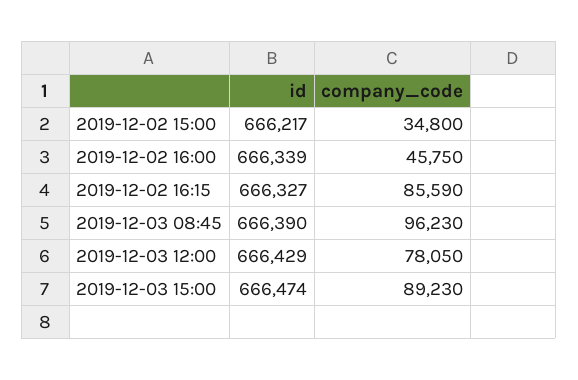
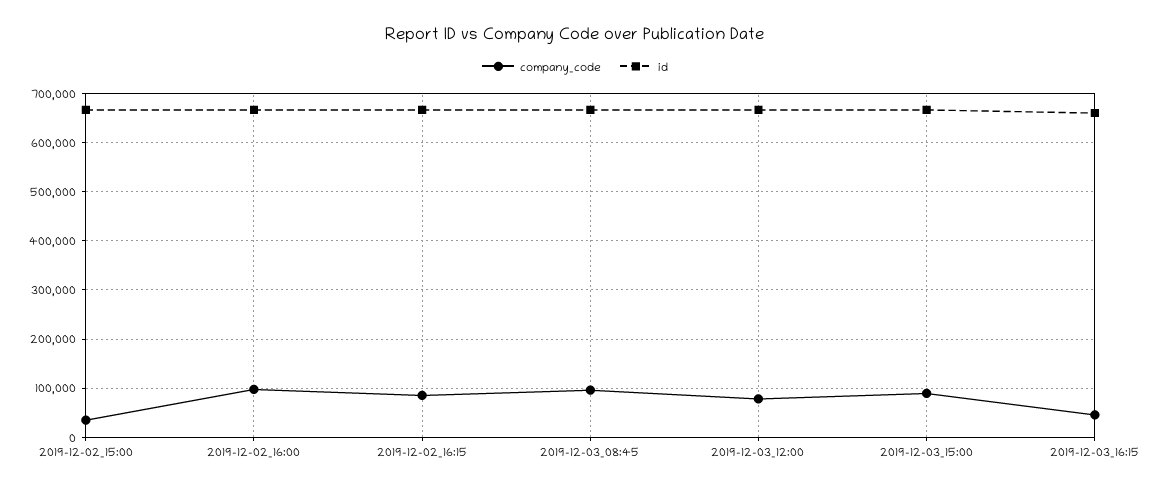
company_code, 2019-12-02 16:00: 45750 -> 100000
company_code, 2019-12-03_16:15: none -> 40000
id, 2019-12-03_16:15: none -> 660000

